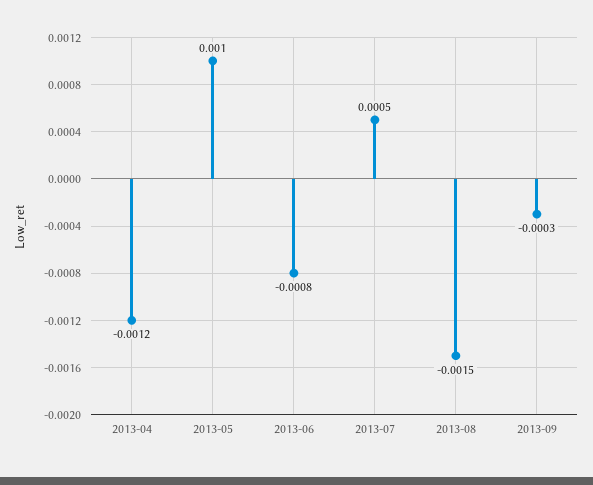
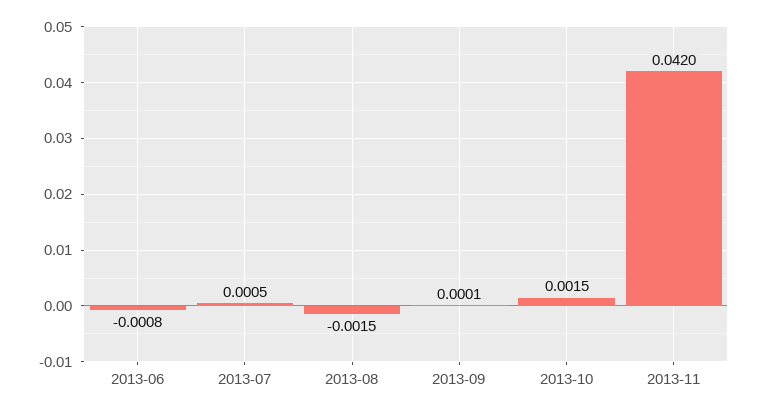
2013-04: -0.0012 -> none
2013-05: 0.001 -> none
2013-09: -0.0003 -> 0.0001
2013-10: none -> 0.0015
2013-11: none -> 0.042

